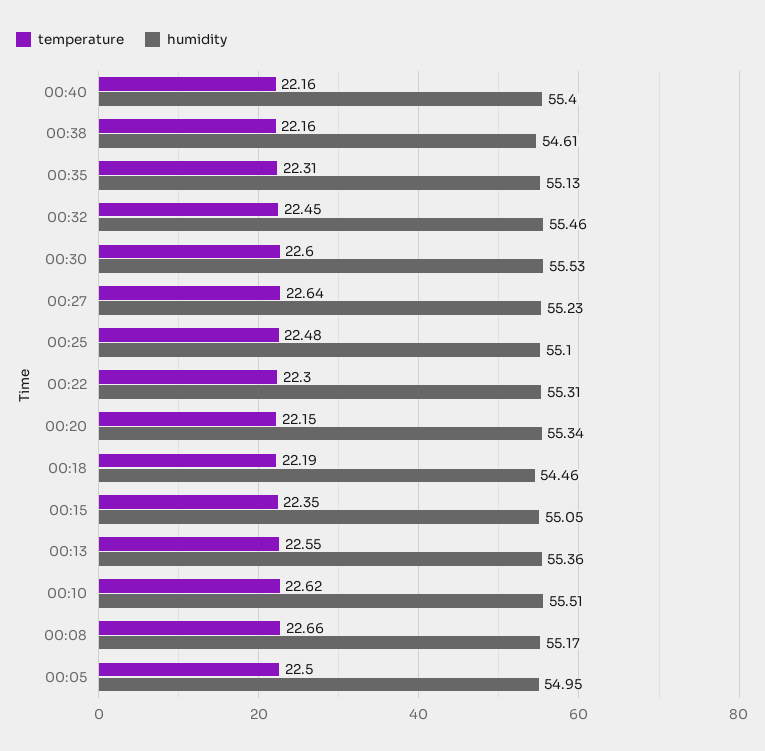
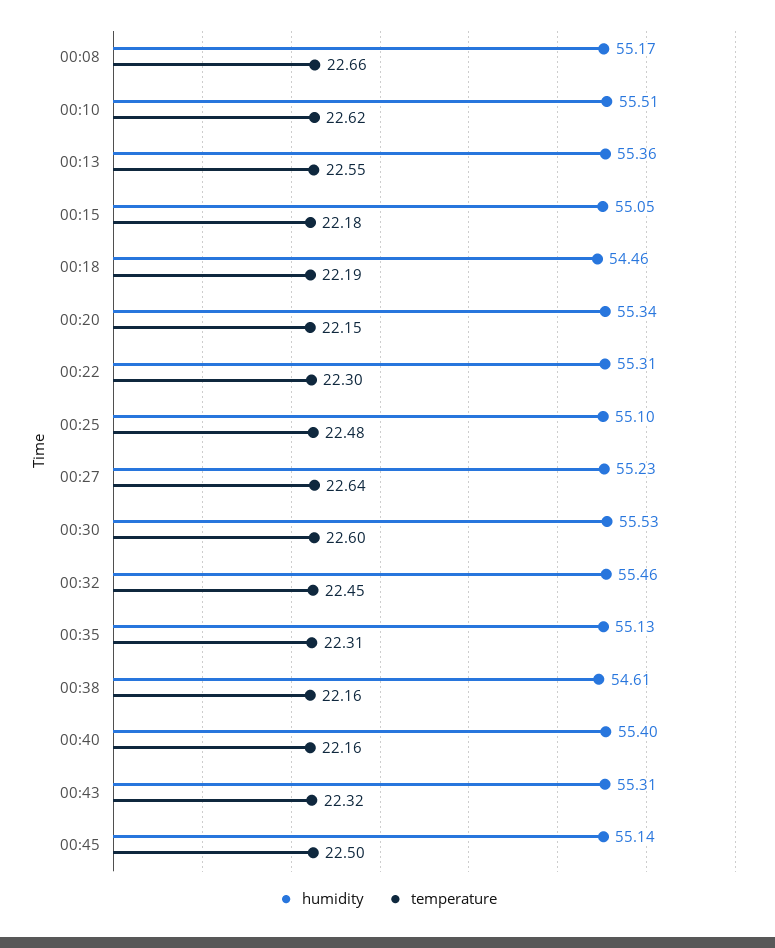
temperature, 00:15: 22.35 -> 22.18
temperature, 00:05: 22.5 -> none
humidity, 00:05: 54.95 -> none
humidity, 00:43: none -> 55.31
temperature, 00:43: none -> 22.32
humidity, 00:45: none -> 55.14
temperature, 00:45: none -> 22.5

